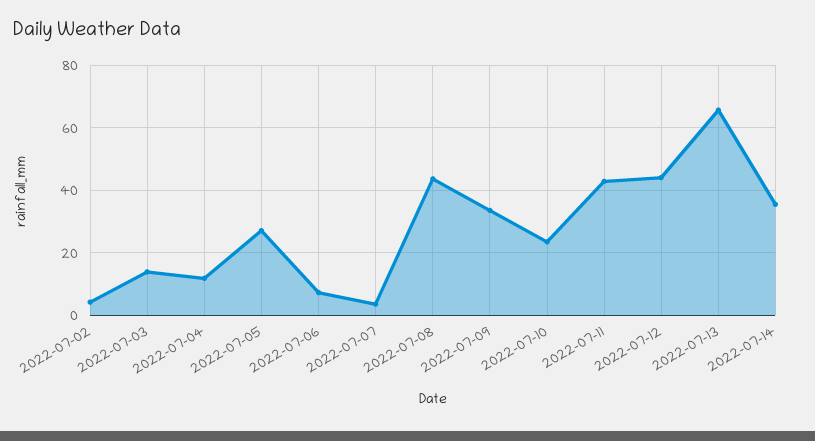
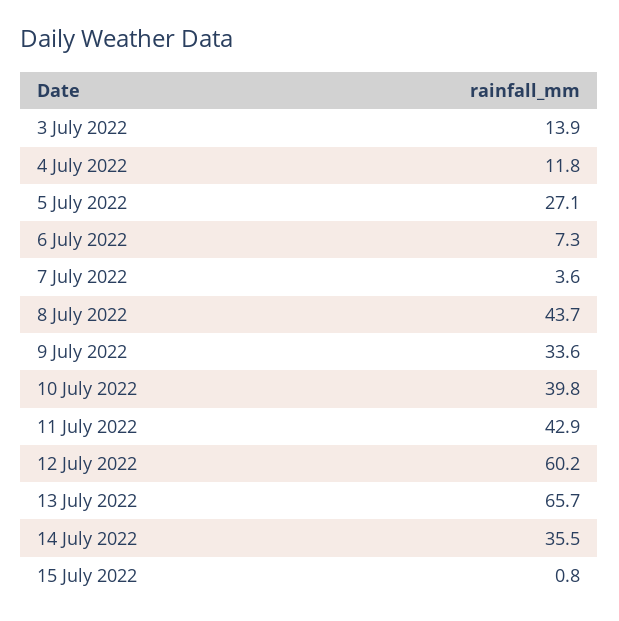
2022-07-02: 4 -> none
2022-07-10: 24 -> 39.8
2022-07-12: 44 -> 60.2
15 July 2022: none -> 0.8

